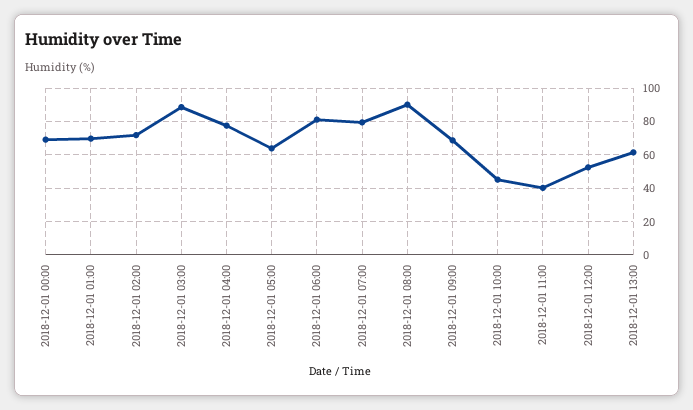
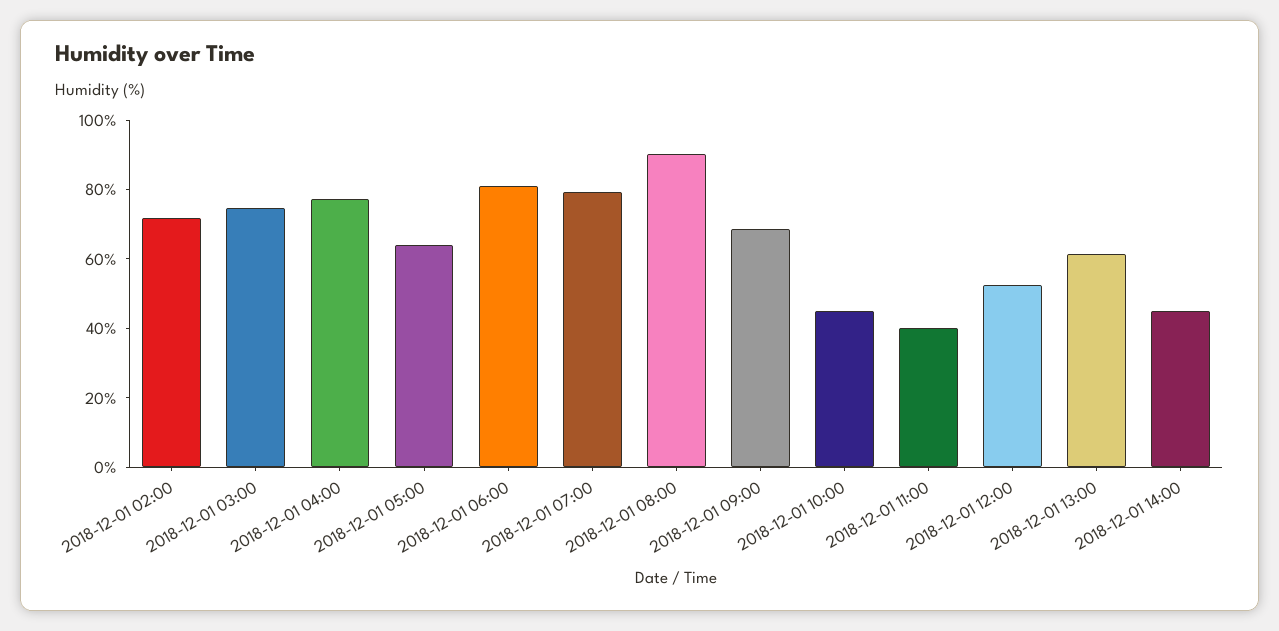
2018-12-01 00:00: 70 -> none
2018-12-01 01:00: 70 -> none
2018-12-01 03:00: 90 -> 75
2018-12-01 14:00: none -> 45

